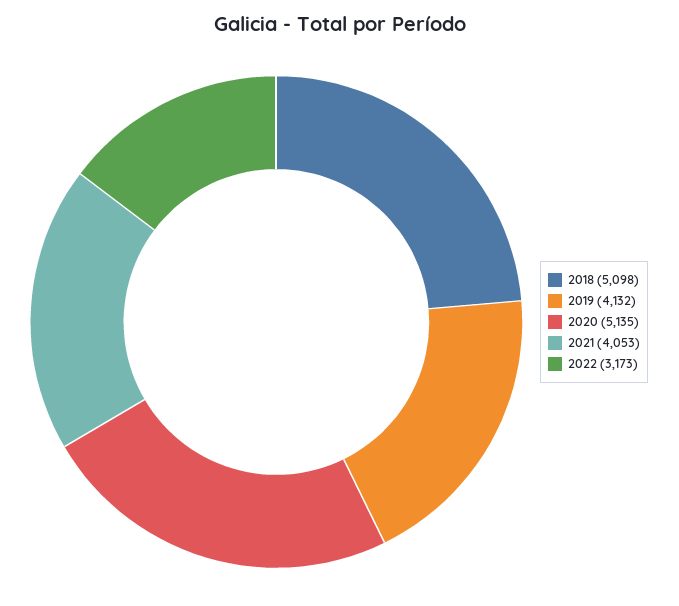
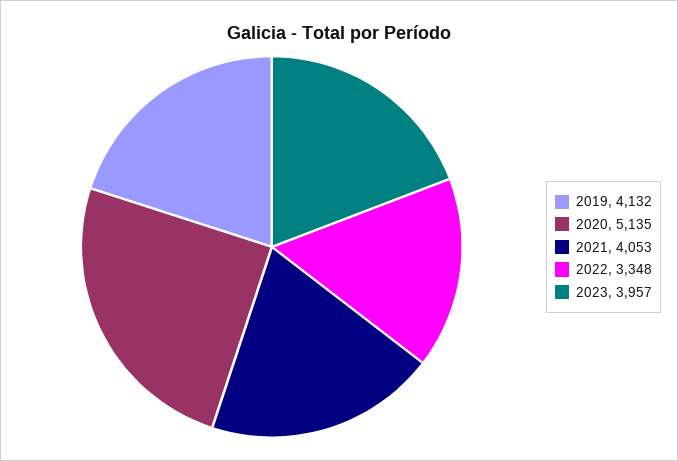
2018: 5098 -> none
2022: 3173 -> 3348
2023: none -> 3957

